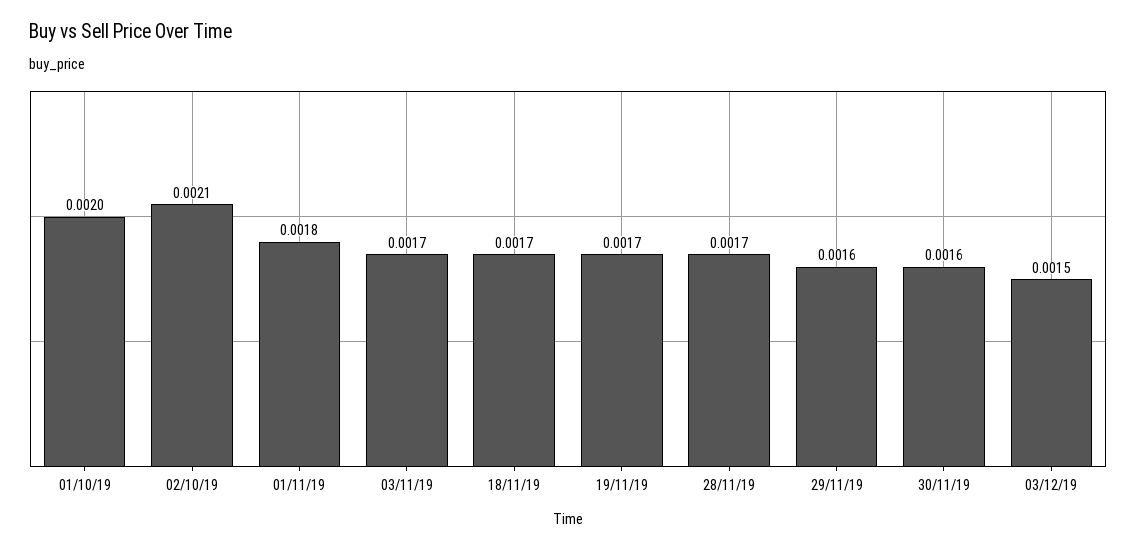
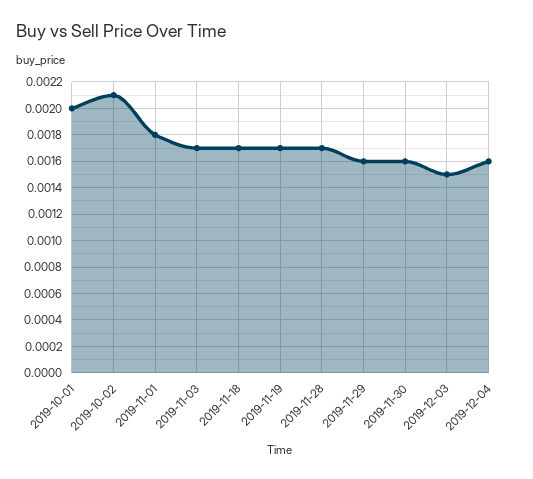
2019-12-04: none -> 0.0016

